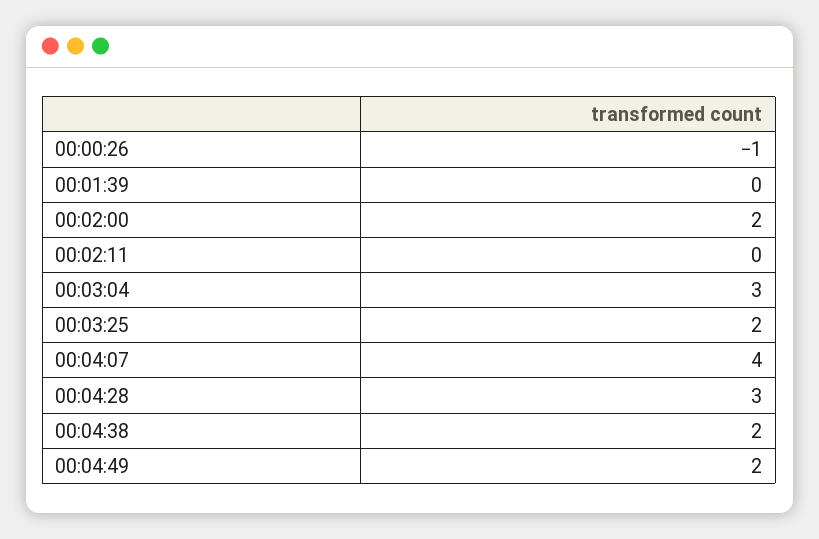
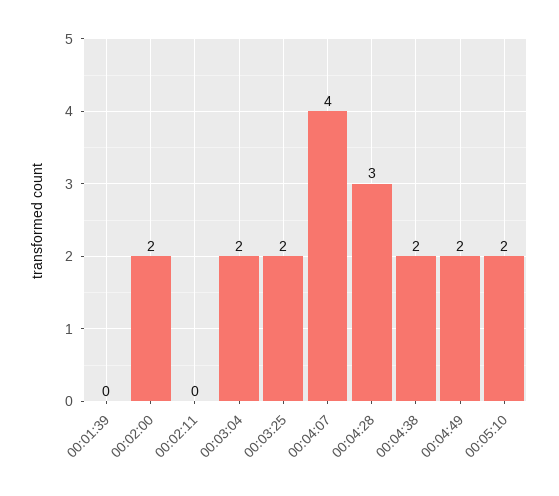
00:00:26: -1 -> none
00:03:04: 3 -> 2
00:05:10: none -> 2

